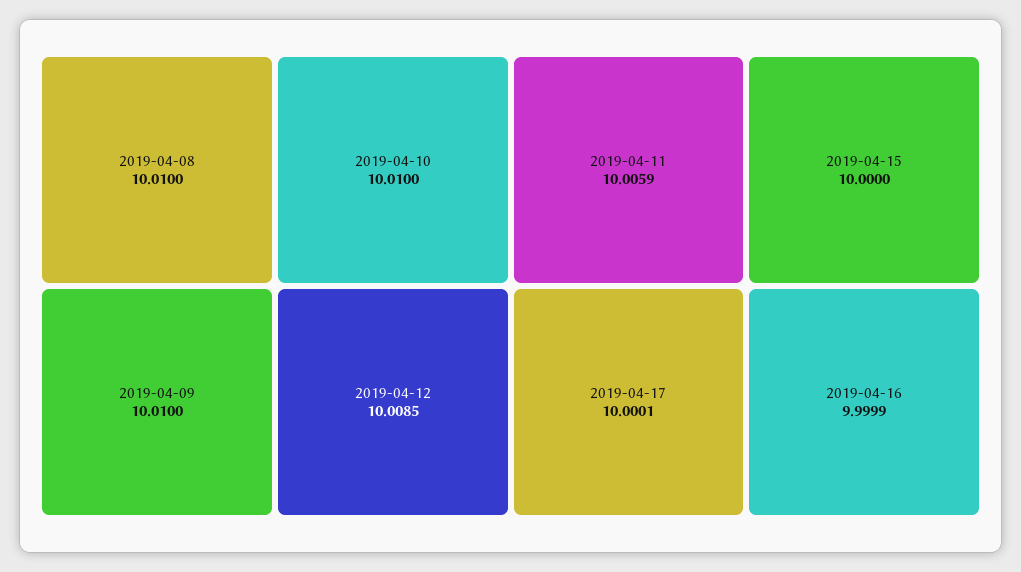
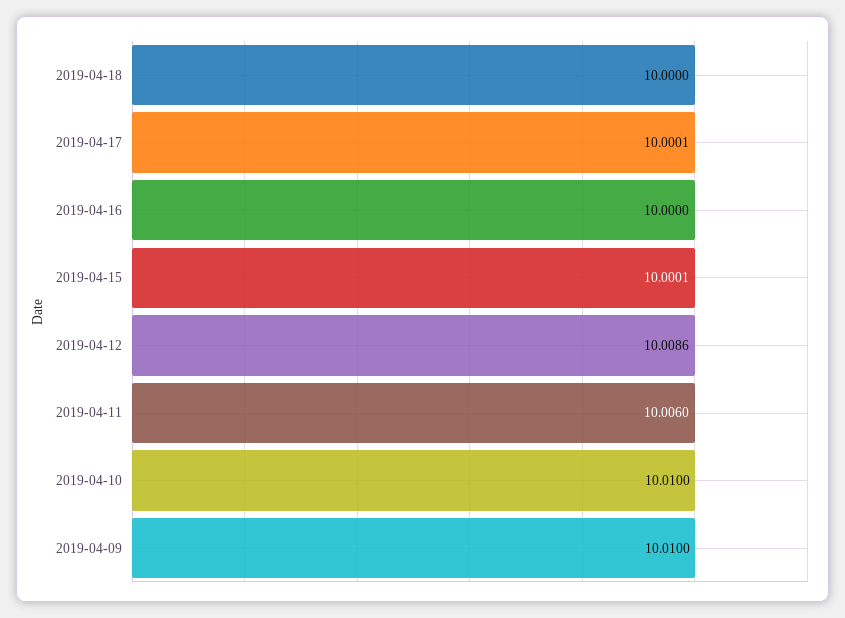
2019-04-08: 10.01 -> none
2019-04-12: 10.0085 -> 10.0086
2019-04-11: 10.0059 -> 10.006
2019-04-15: 10 -> 10.0001
2019-04-16: 9.9999 -> 10
2019-04-18: none -> 10

